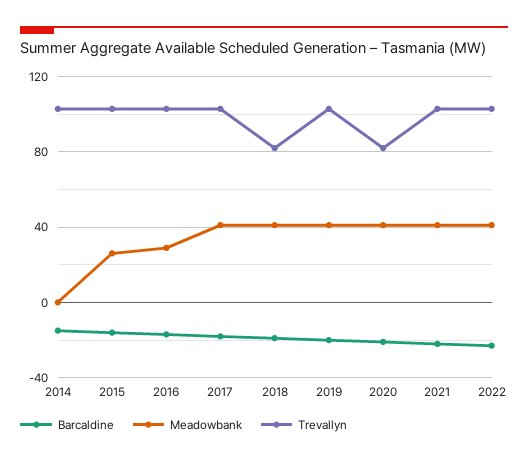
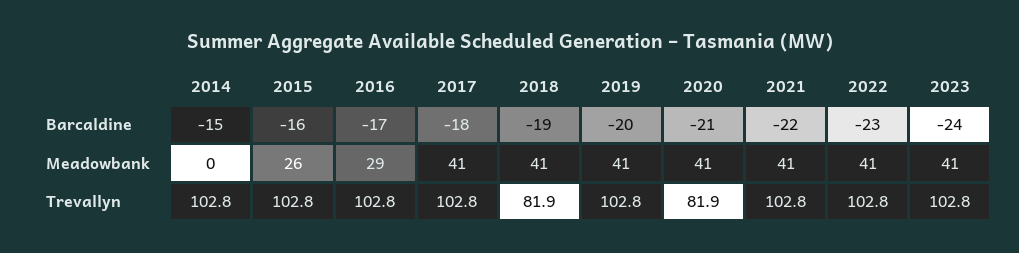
Barcaldine, 2023: none -> -24
Meadowbank, 2023: none -> 41
Trevallyn, 2023: none -> 102.8

